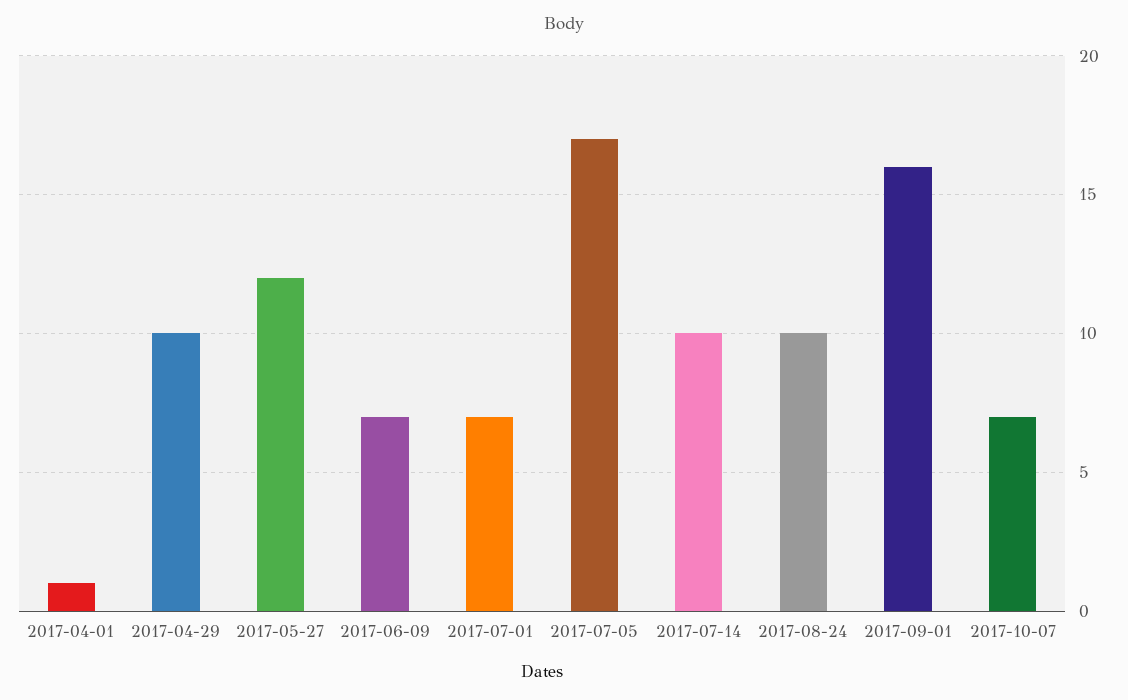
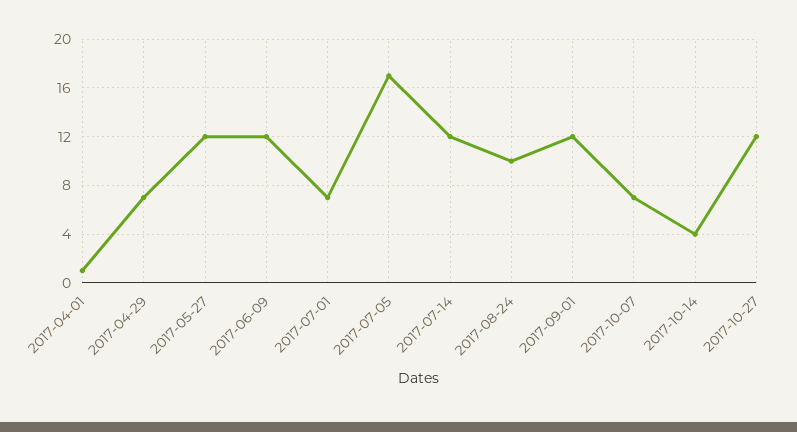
2017-04-29: 10 -> 7
2017-06-09: 7 -> 12
2017-07-14: 10 -> 12
2017-09-01: 16 -> 12
2017-10-14: none -> 4
2017-10-27: none -> 12

